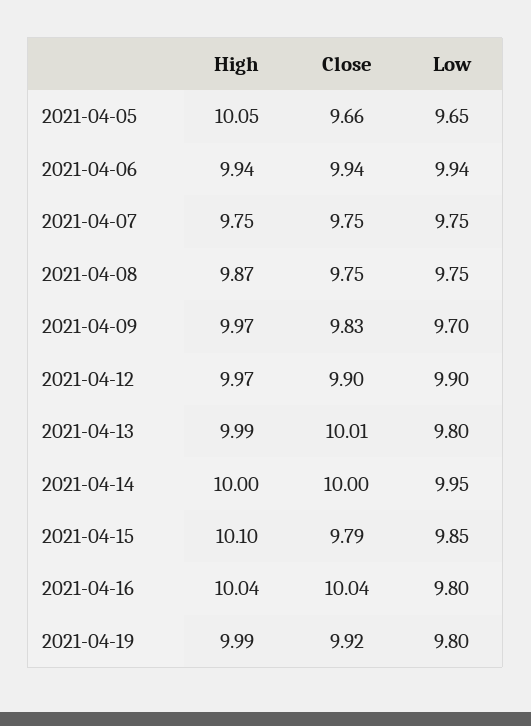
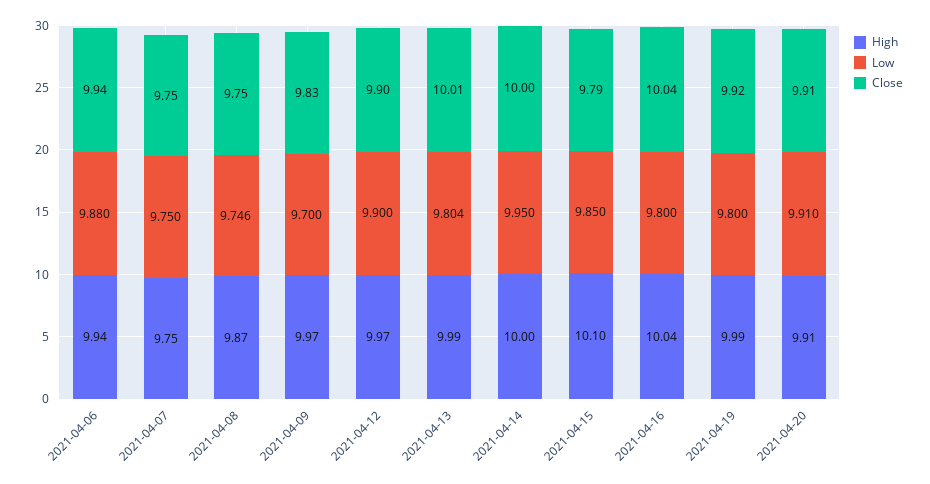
High, 2021-04-05: 10.05 -> none
Close, 2021-04-05: 9.66 -> none
Low, 2021-04-05: 9.65 -> none
Low, 2021-04-06: 9.94 -> 9.88
High, 2021-04-20: none -> 9.91
Low, 2021-04-20: none -> 9.91
Close, 2021-04-20: none -> 9.91

